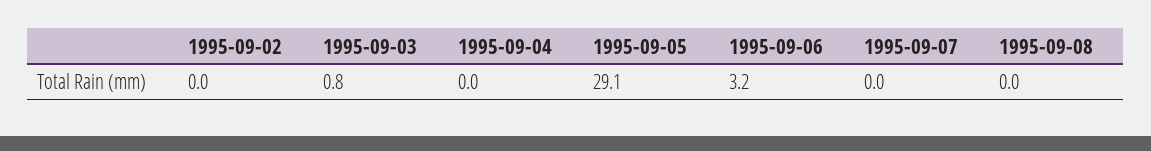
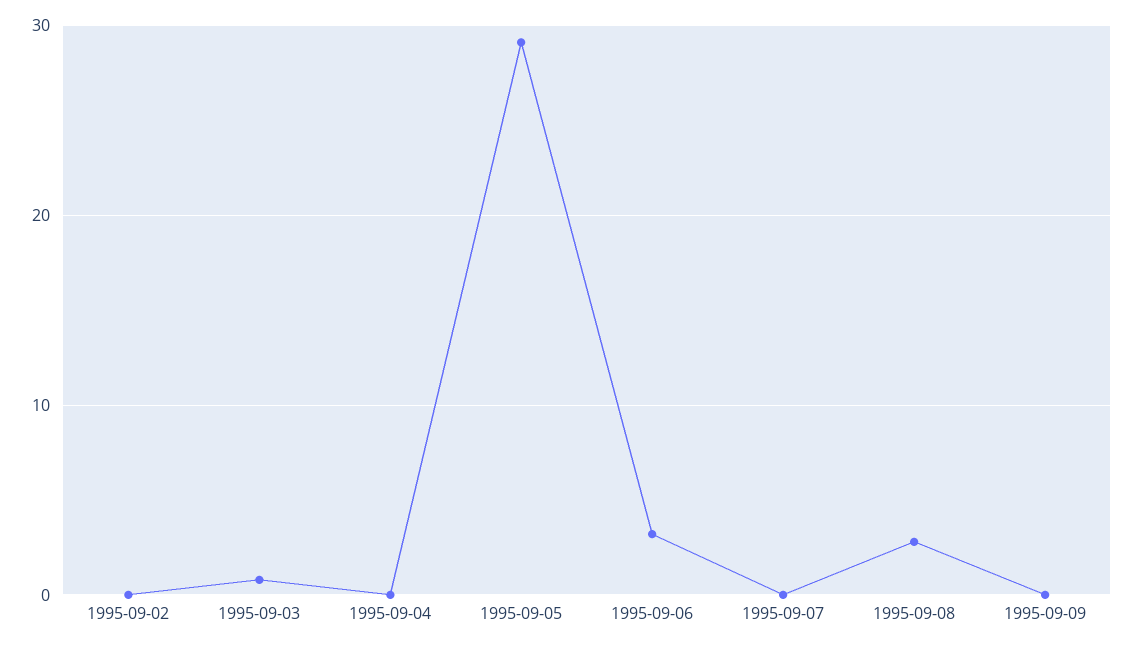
1995-09-08: 0 -> 3
1995-09-09: none -> 0

